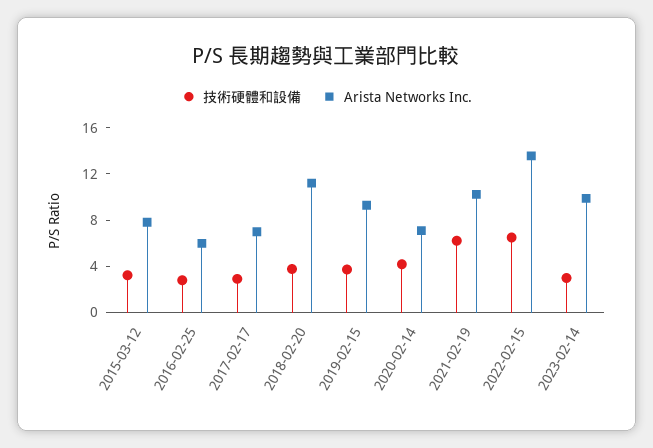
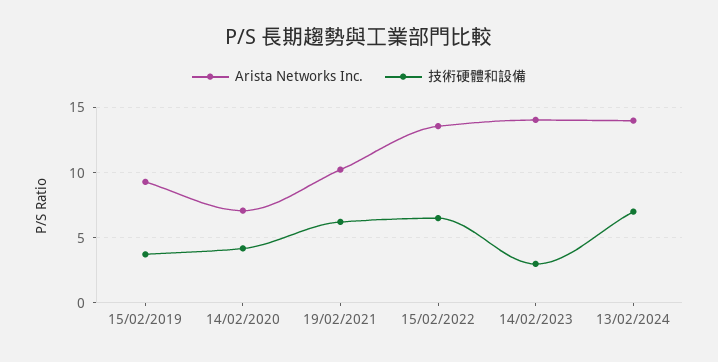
技術硬體和設備, 2015-03-12: 3 -> none
Arista Networks Inc., 2015-03-12: 8 -> none
技術硬體和設備, 2016-02-25: 3 -> none
Arista Networks Inc., 2016-02-25: 6 -> none
技術硬體和設備, 2017-02-17: 3 -> none
Arista Networks Inc., 2017-02-17: 7 -> none
技術硬體和設備, 2018-02-20: 4 -> none
Arista Networks Inc., 2018-02-20: 11 -> none
Arista Networks Inc., 2023-02-14: 10 -> 14
Arista Networks Inc., 13/02/2024: none -> 14
技術硬體和設備, 13/02/2024: none -> 7

